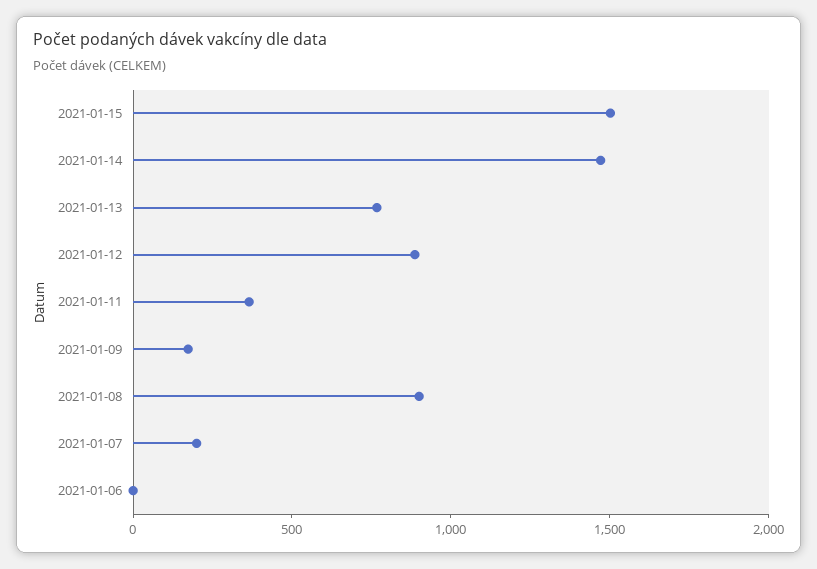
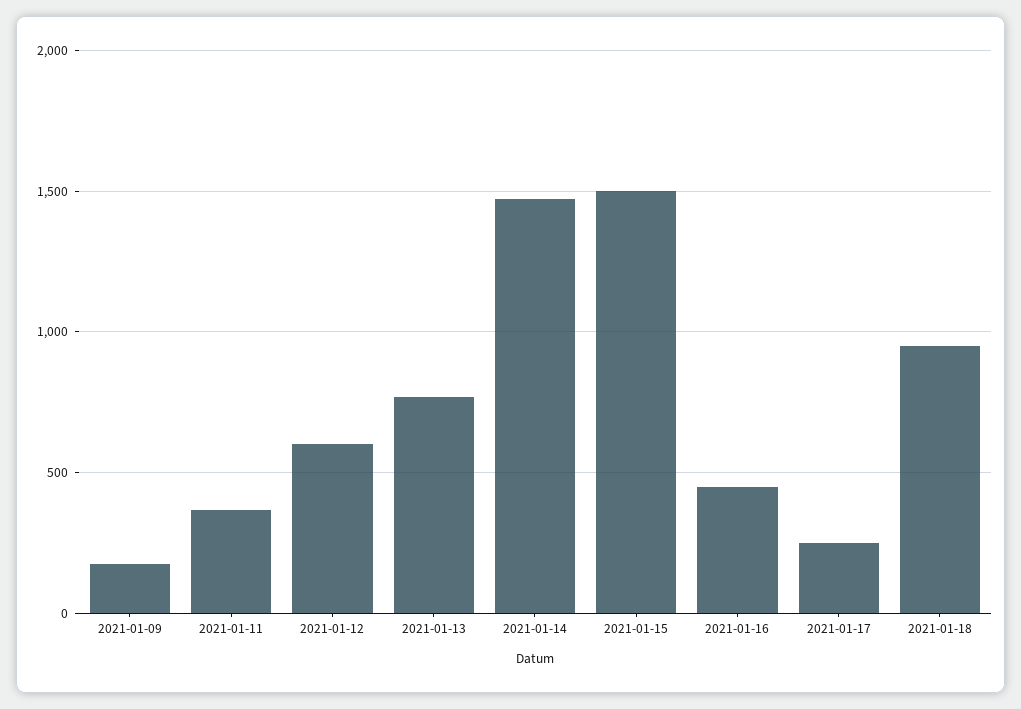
2021-01-12: 900 -> 600
2021-01-08: 900 -> none
2021-01-07: 200 -> none
2021-01-06: 0 -> none
2021-01-16: none -> 450
2021-01-17: none -> 250
2021-01-18: none -> 950

